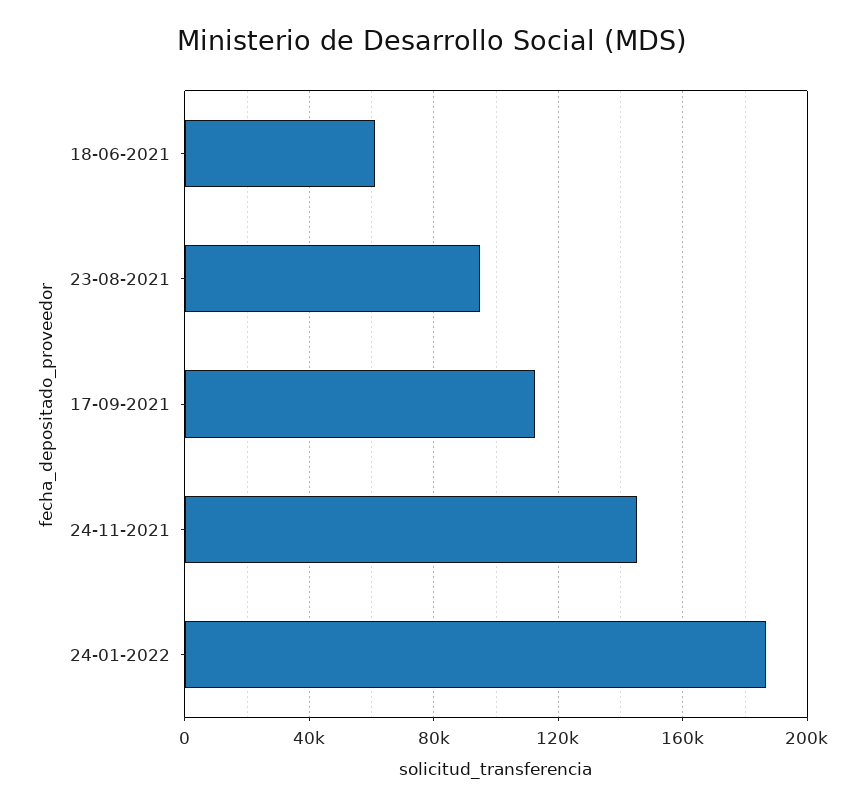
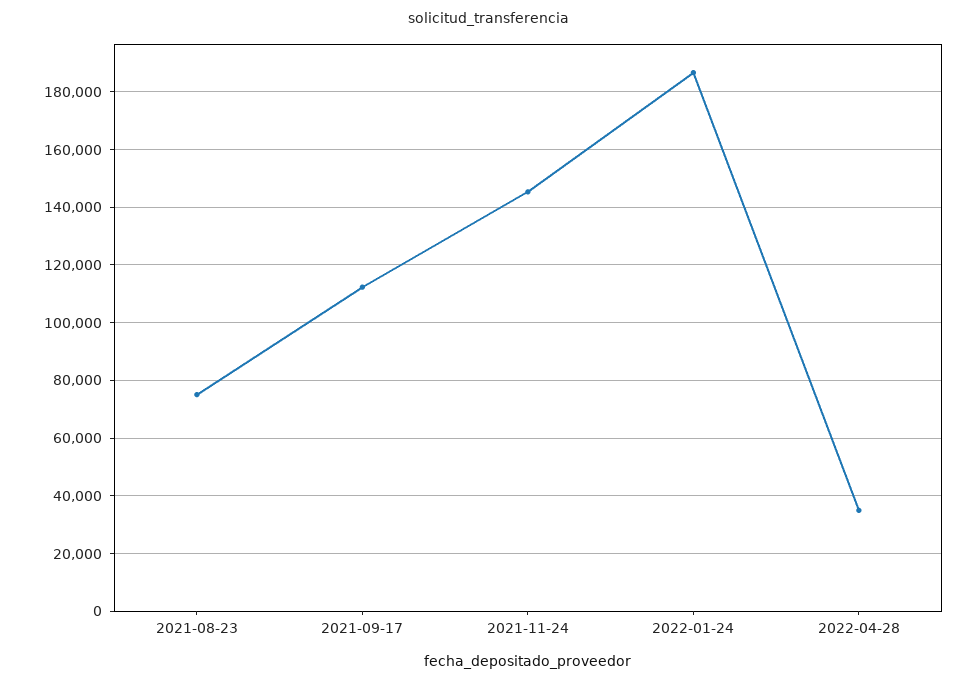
18-06-2021: 60000 -> none
23-08-2021: 95000 -> 75000
2022-04-28: none -> 35000

